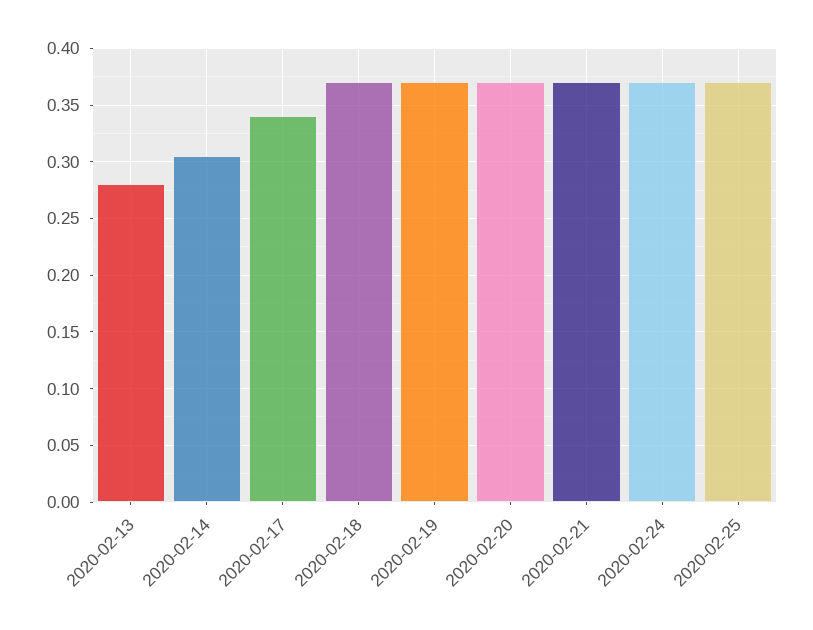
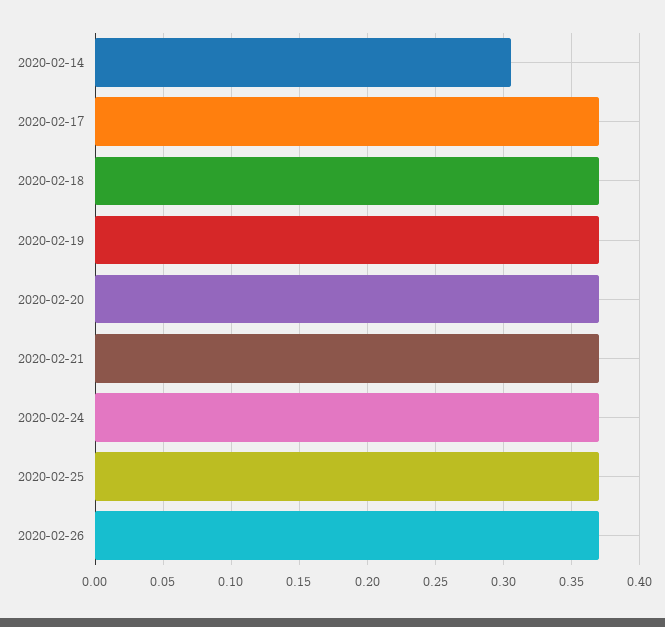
2020-02-13: 0.28 -> none
2020-02-17: 0.34 -> 0.37
2020-02-26: none -> 0.37

